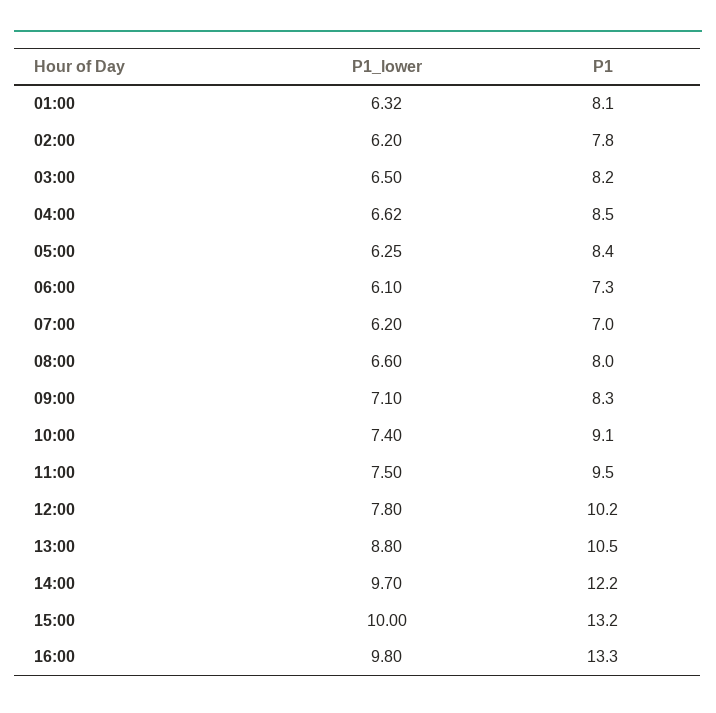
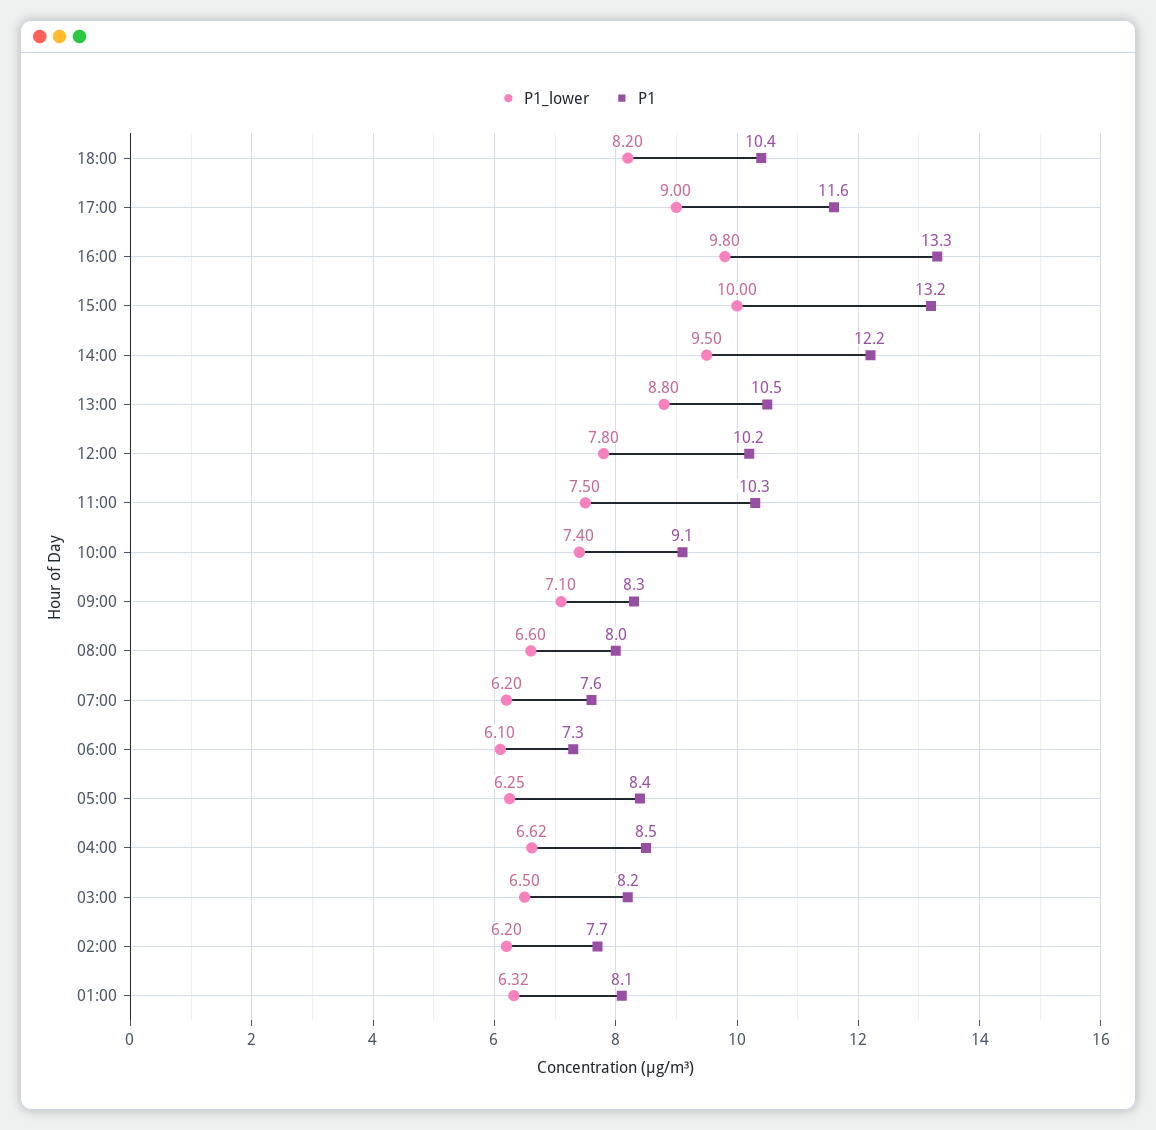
P1, 02:00: 7.8 -> 7.7
P1, 07:00: 7 -> 7.6
P1, 11:00: 9.5 -> 10.3
P1_lower, 14:00: 9.7 -> 9.5
P1_lower, 18:00: none -> 8.2
P1, 18:00: none -> 10.4
P1_lower, 17:00: none -> 9
P1, 17:00: none -> 11.6

